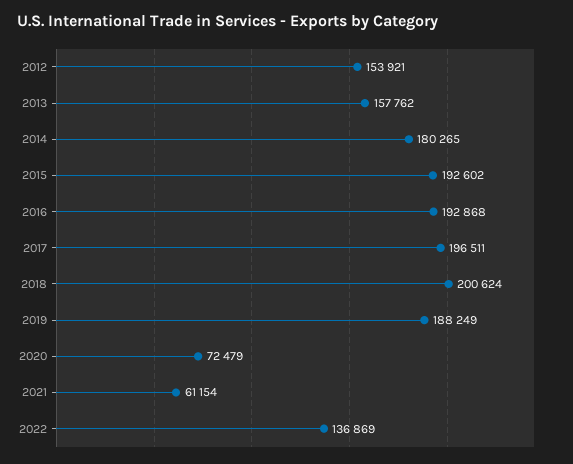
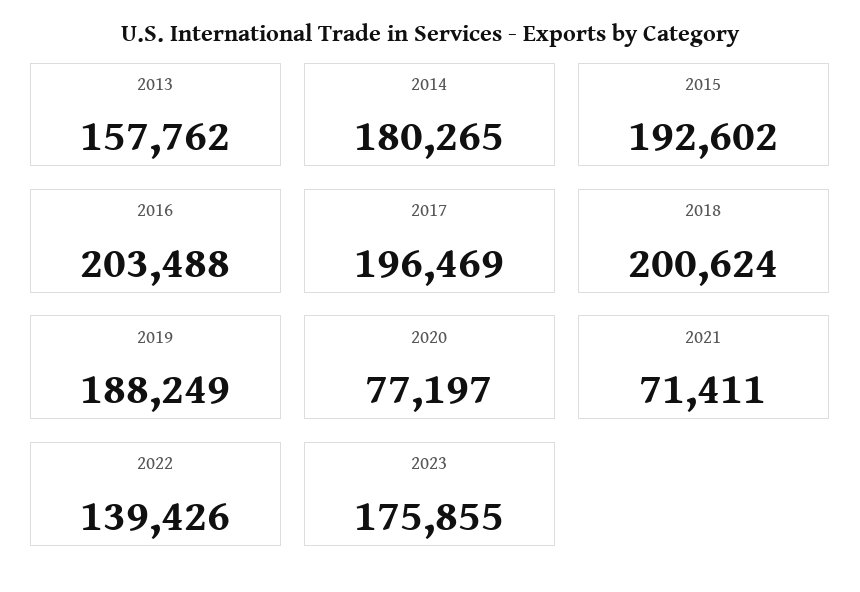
2012: 153921 -> none
2016: 192868 -> 203488
2017: 196511 -> 196469
2020: 72479 -> 77197
2021: 61154 -> 71411
2022: 136869 -> 139426
2023: none -> 175855

